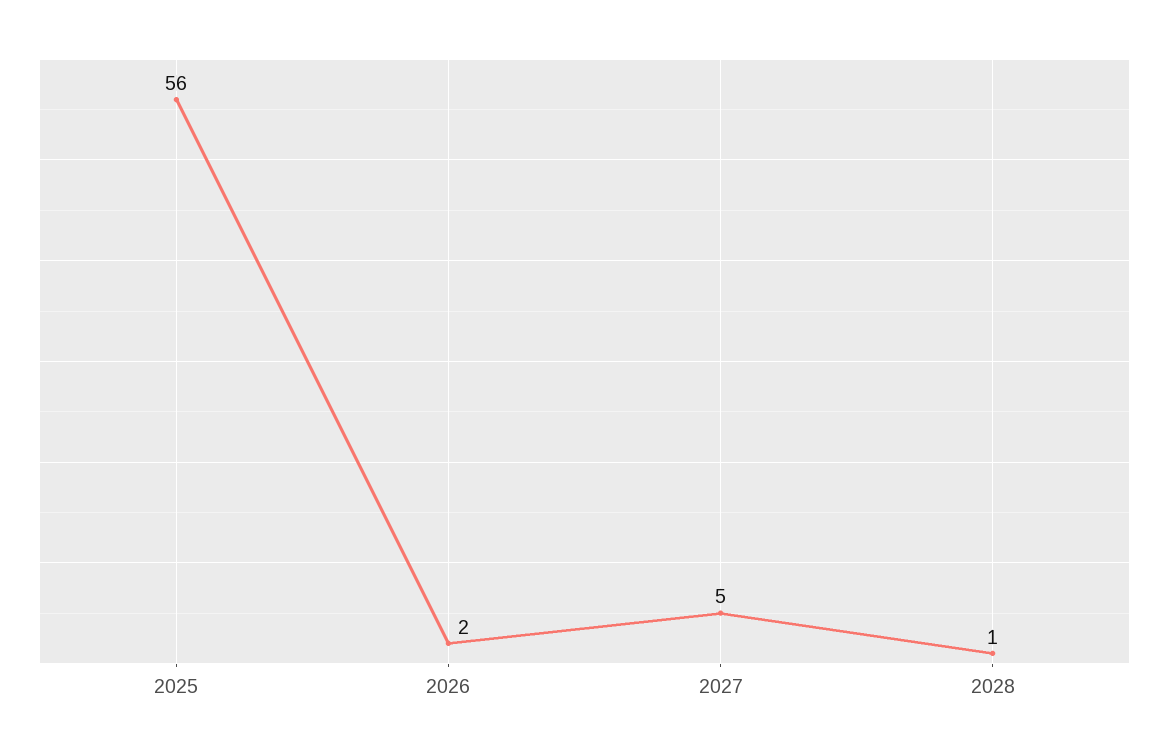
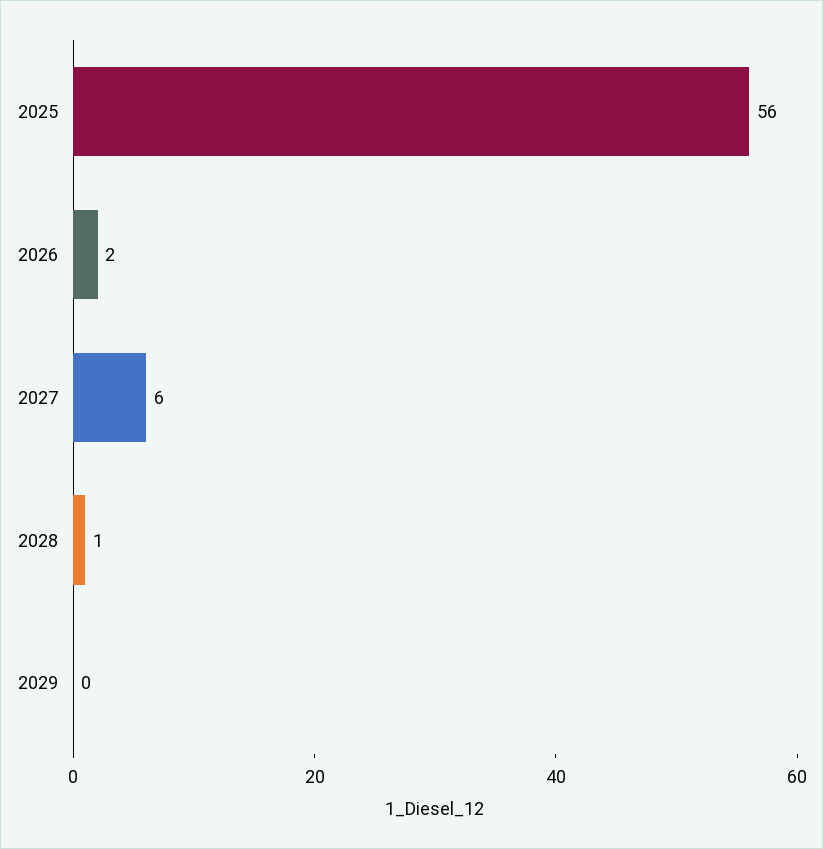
2027: 5 -> 6
2029: none -> 0

